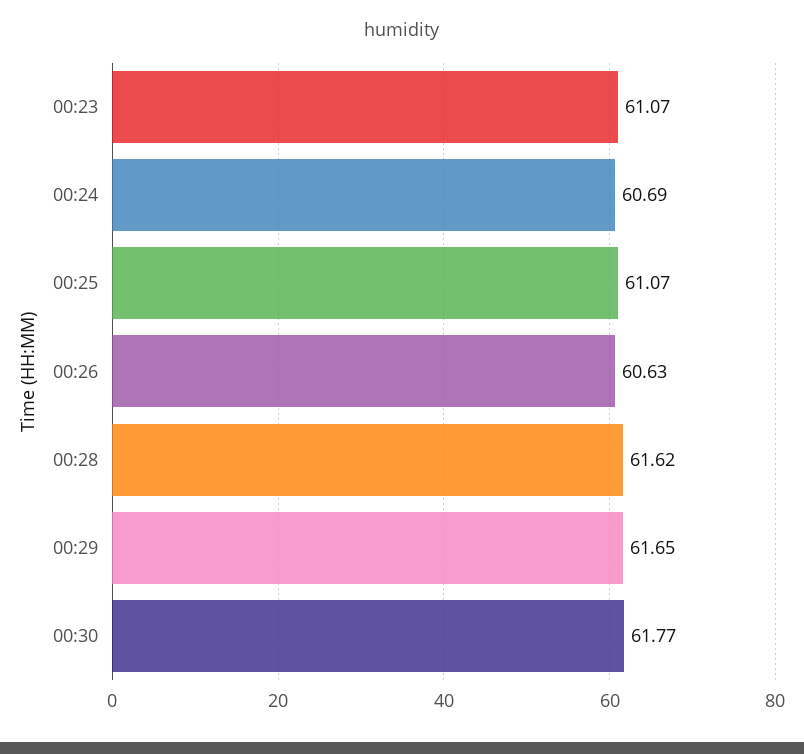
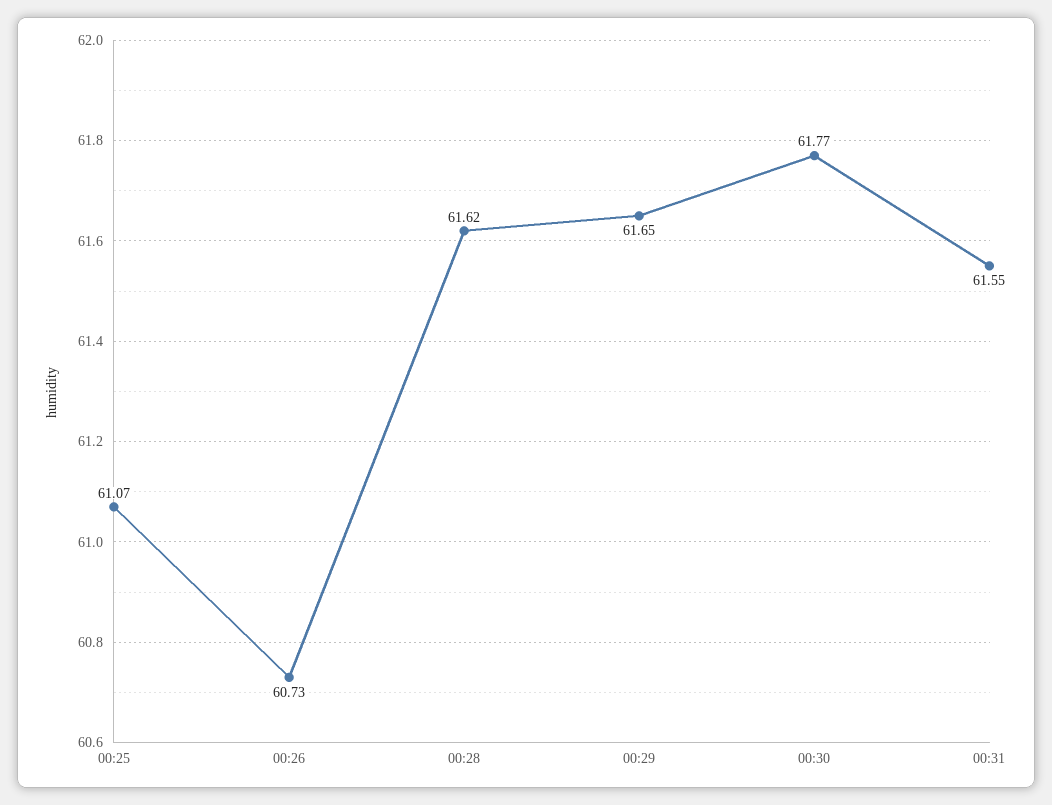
00:23: 61.07 -> none
00:24: 60.69 -> none
00:26: 60.63 -> 60.73
00:31: none -> 61.55

